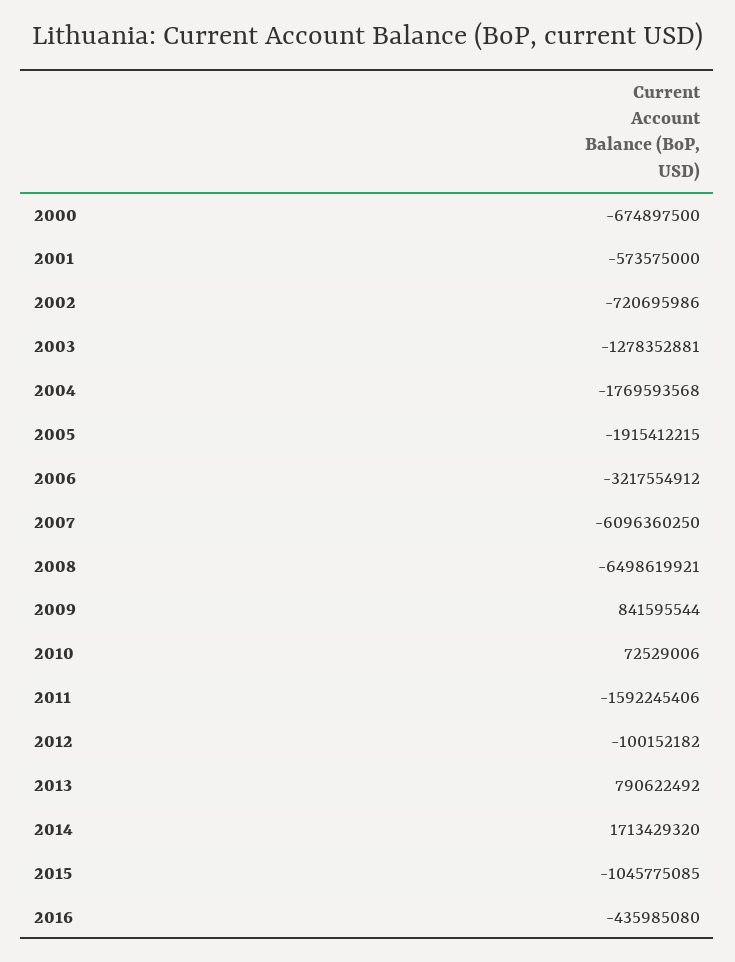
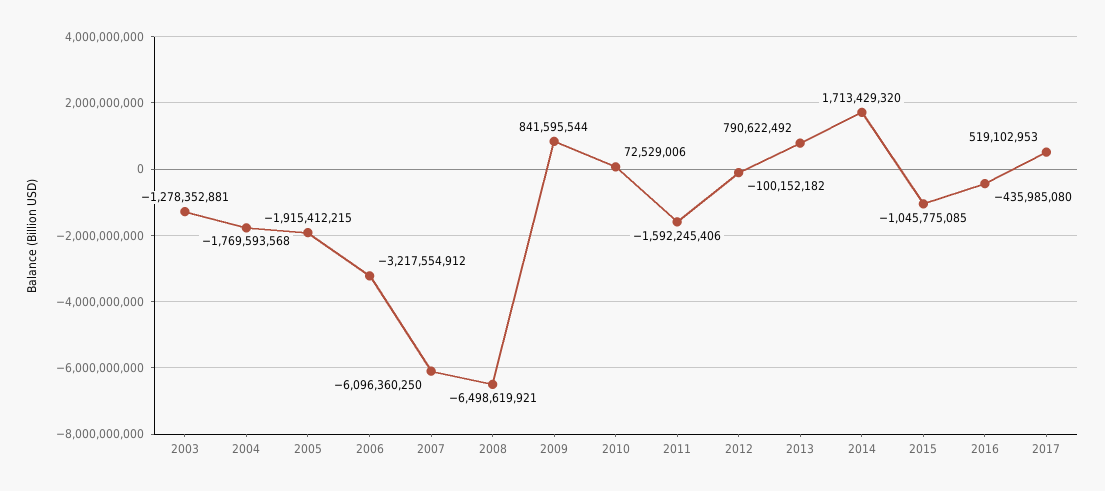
2000: -674897500 -> none
2001: -573575000 -> none
2002: -720695986 -> none
2017: none -> 519102953

